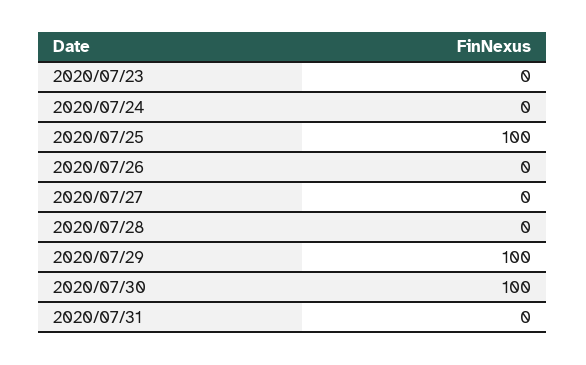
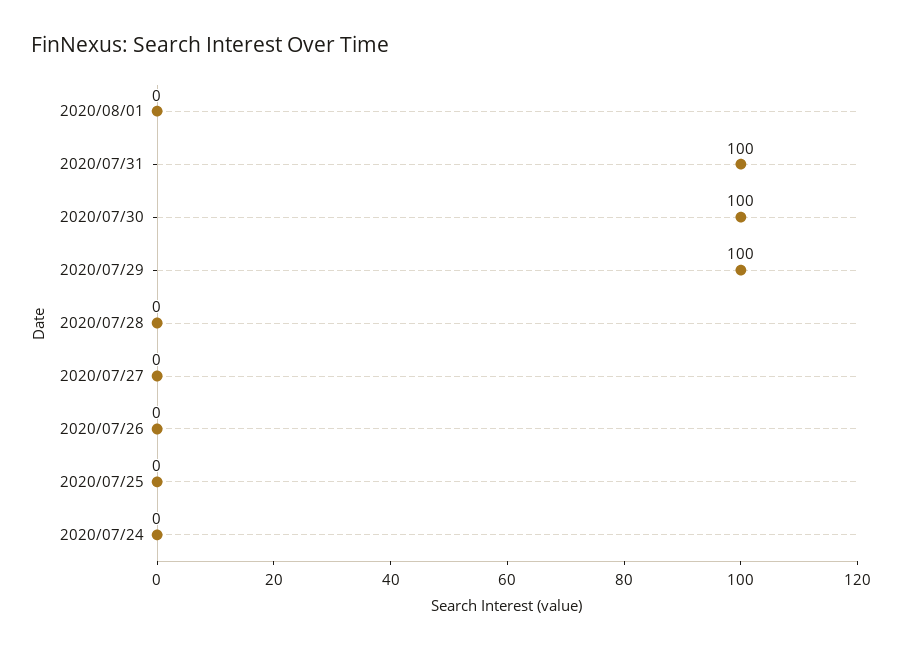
2020/07/23: 0 -> none
2020/07/25: 100 -> 0
2020/07/31: 0 -> 100
2020/08/01: none -> 0

